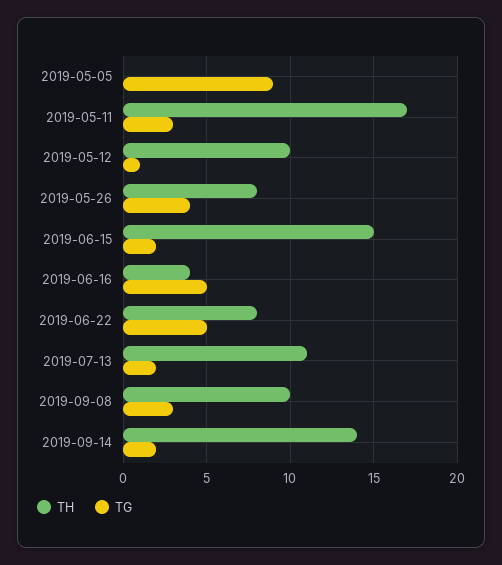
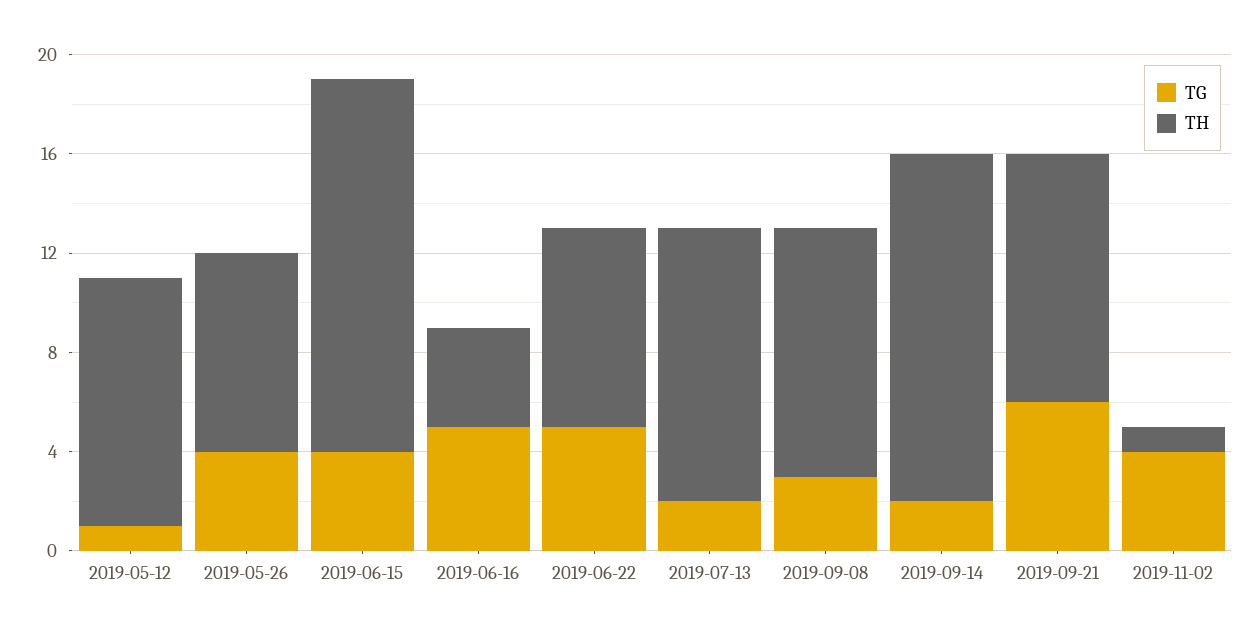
TH, 2019-05-05: 0 -> none
TG, 2019-05-05: 9 -> none
TH, 2019-05-11: 17 -> none
TG, 2019-05-11: 3 -> none
TG, 2019-06-15: 2 -> 4
TG, 2019-09-21: none -> 6
TH, 2019-09-21: none -> 10
TG, 2019-11-02: none -> 4
TH, 2019-11-02: none -> 1

